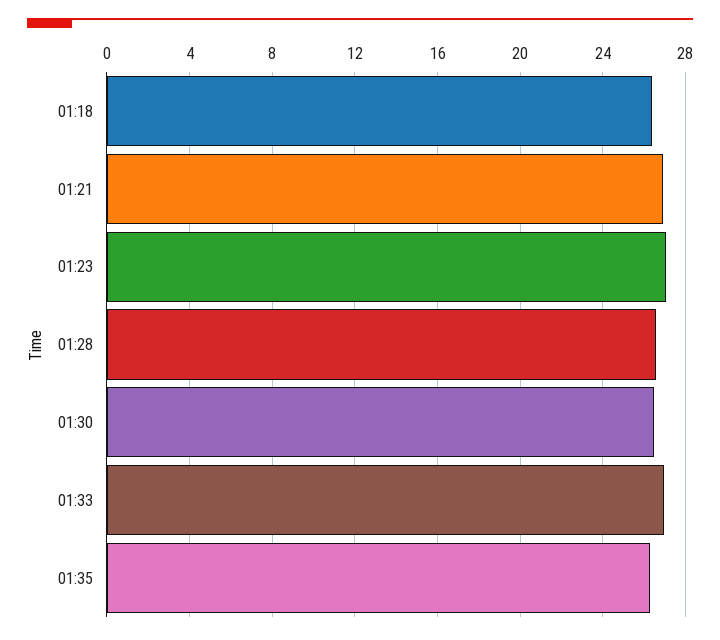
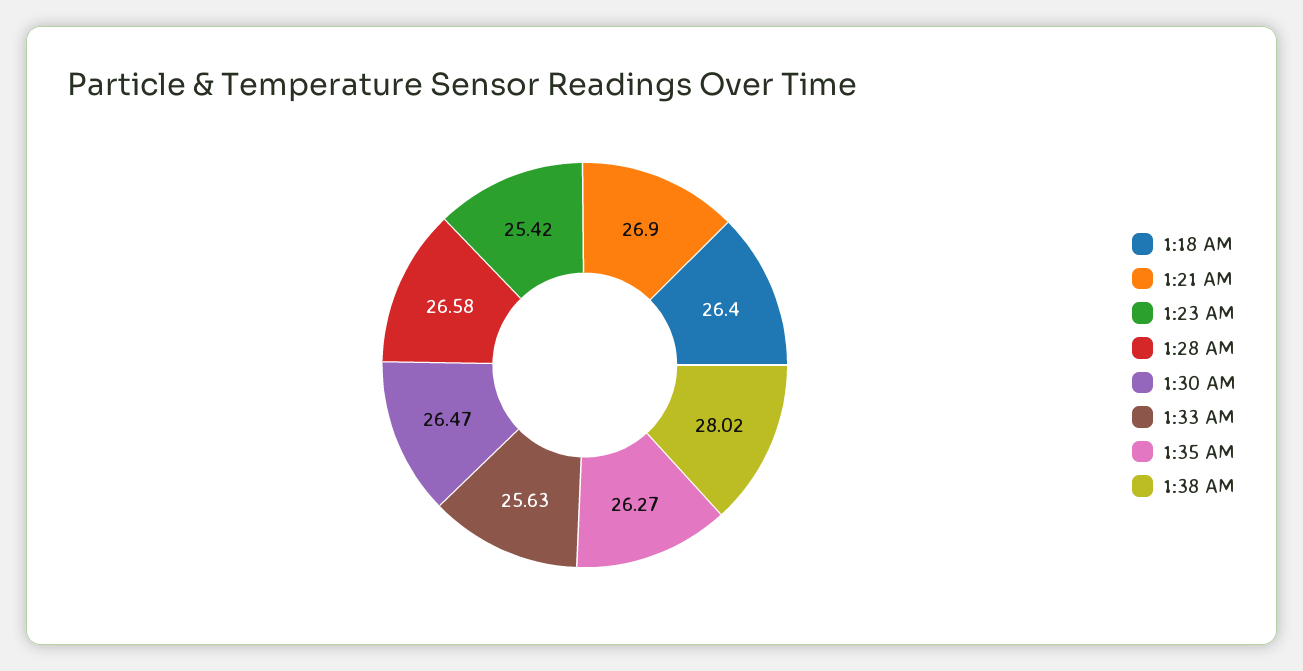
01:23: 27 -> 25.42
01:33: 27 -> 25.63
1:38 AM: none -> 28.02

